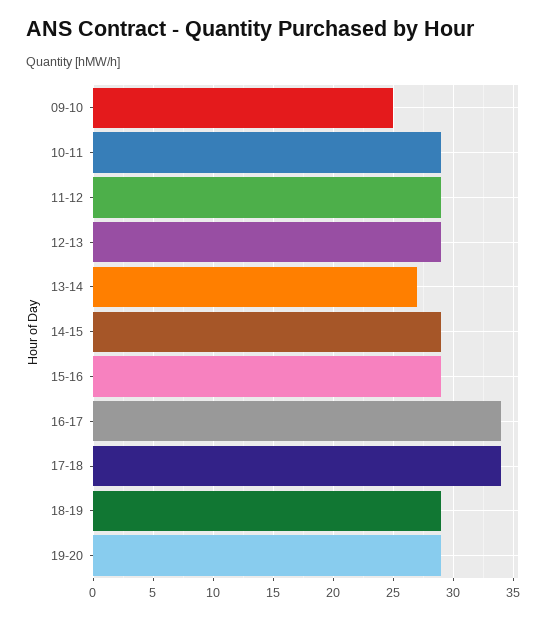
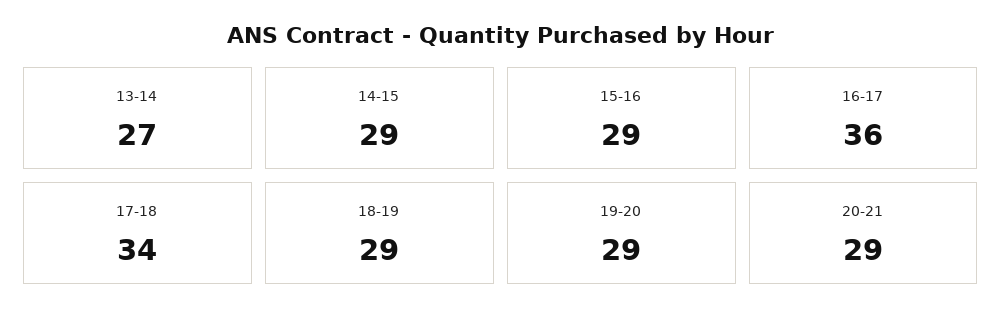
09-10: 25 -> none
10-11: 29 -> none
11-12: 29 -> none
12-13: 29 -> none
16-17: 34 -> 36
20-21: none -> 29

